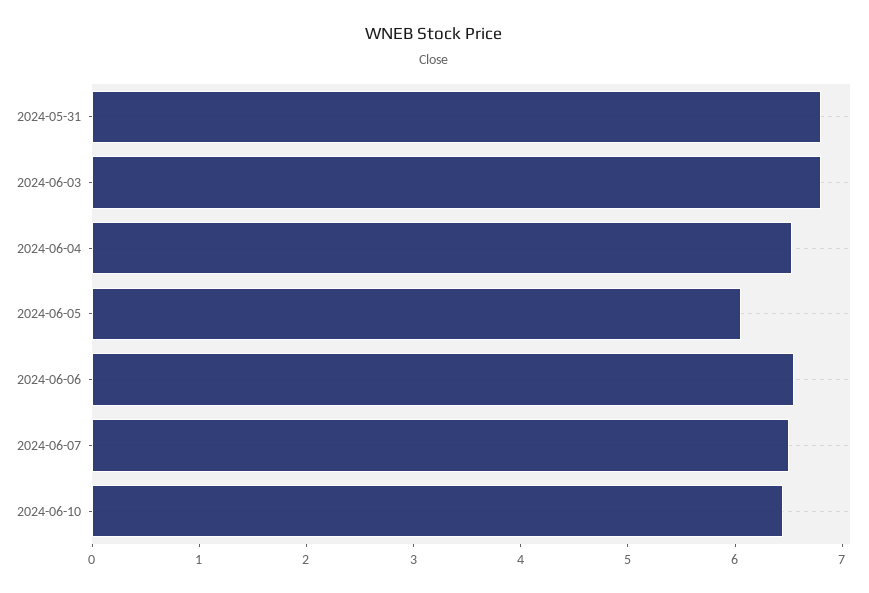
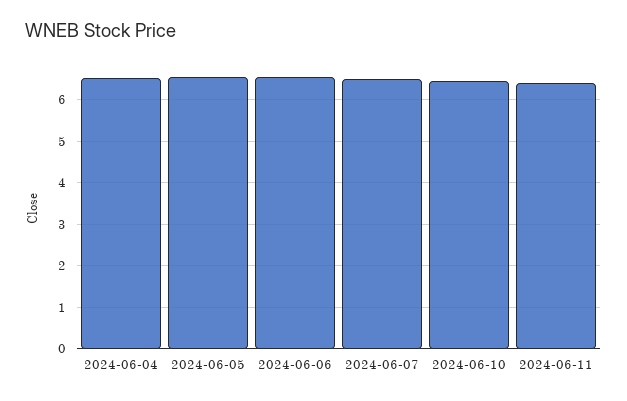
2024-05-31: 6.8 -> none
2024-06-03: 6.8 -> none
2024-06-05: 6 -> 6.6
2024-06-11: none -> 6.4

